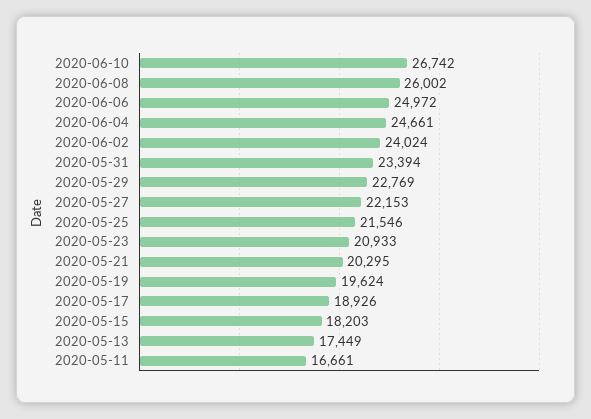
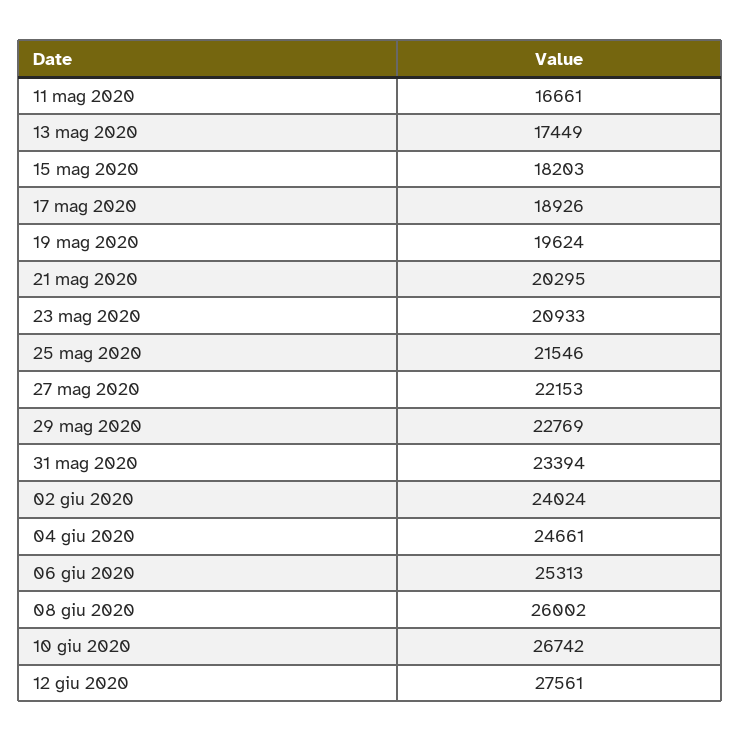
2020-06-06: 24972 -> 25313
12 giu 2020: none -> 27561

